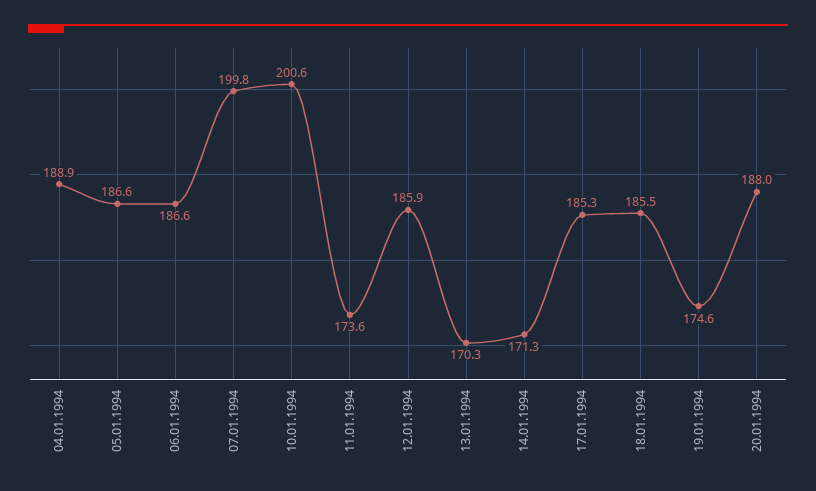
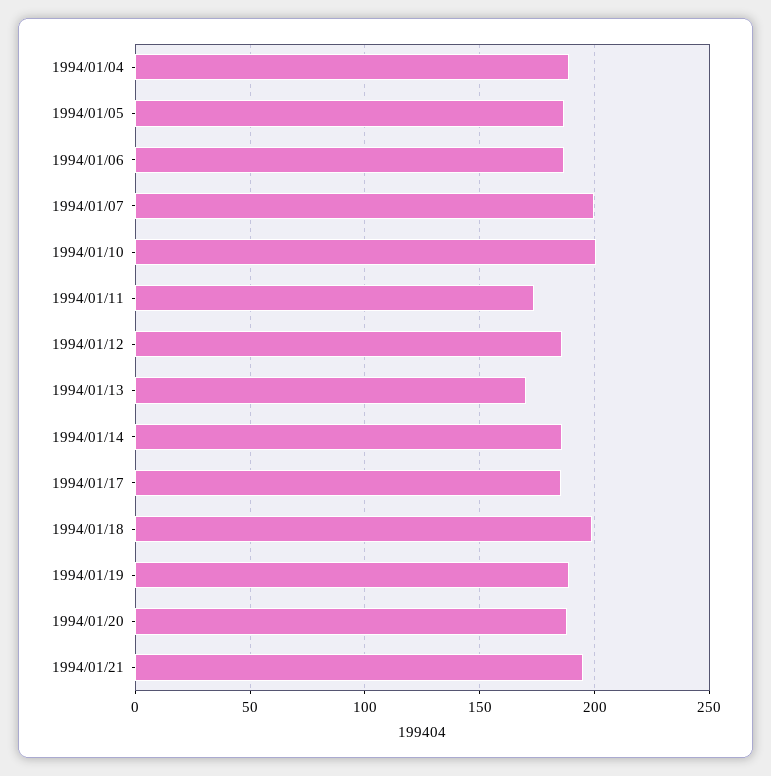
14.01.1994: 171.3 -> 185
18.01.1994: 185.5 -> 200
19.01.1994: 174.6 -> 190
1994/01/21: none -> 195

